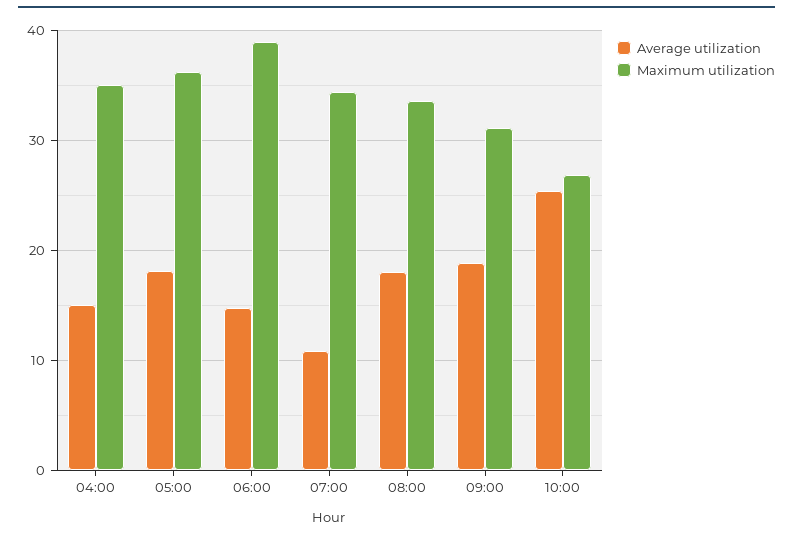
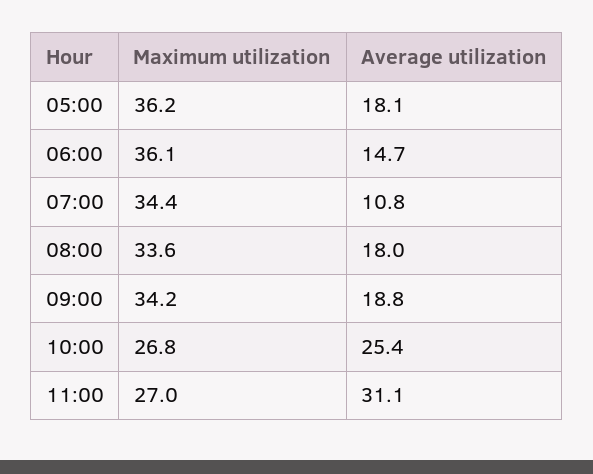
Average utilization, 04:00: 15 -> none
Maximum utilization, 04:00: 35 -> none
Maximum utilization, 06:00: 39 -> 36.1
Maximum utilization, 09:00: 31 -> 34.2
Maximum utilization, 11:00: none -> 27
Average utilization, 11:00: none -> 31.1

